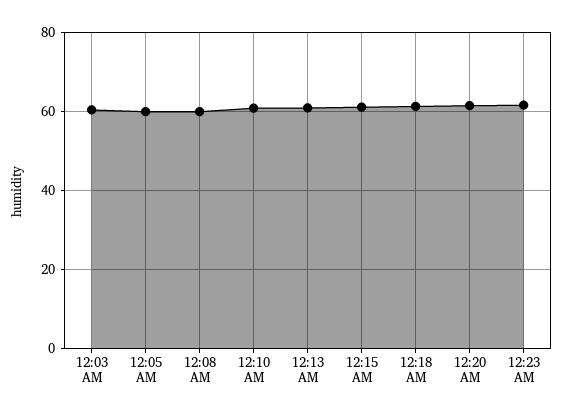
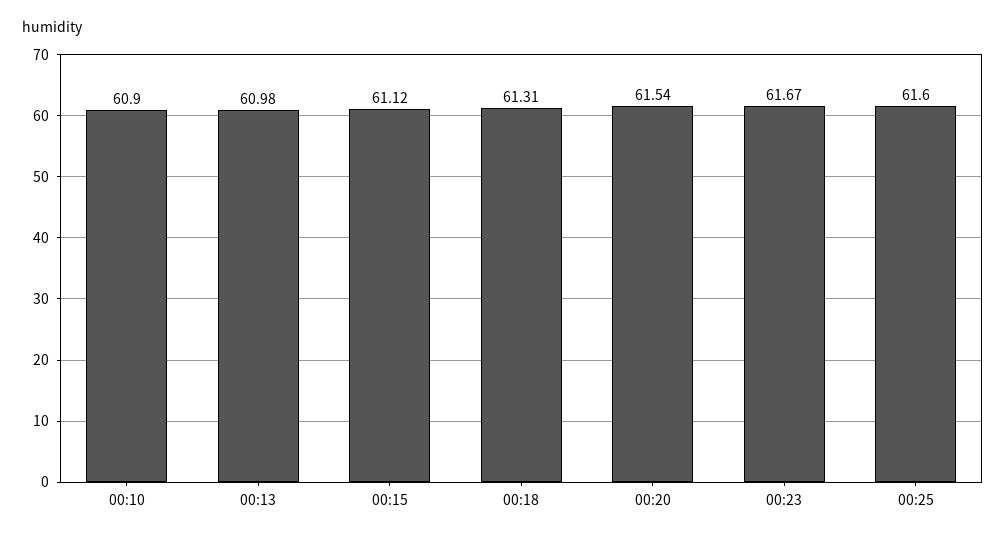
12:03 AM: 60 -> none
12:05 AM: 60 -> none
12:08 AM: 60 -> none
00:25: none -> 61.6

